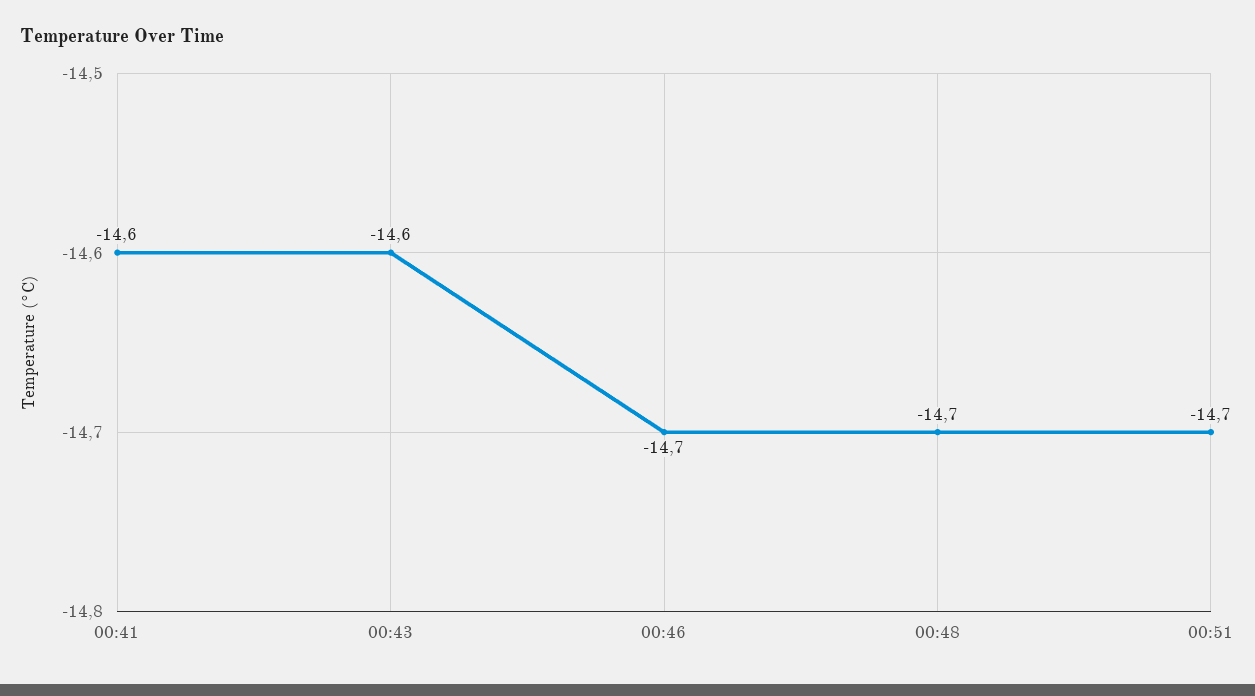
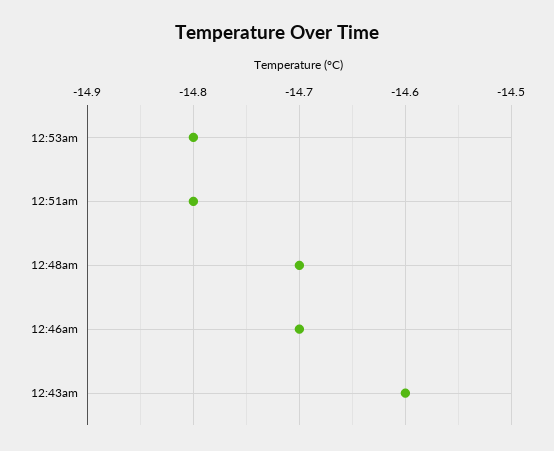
00:41: -14.6 -> none
00:51: -14.7 -> -14.8
12:53am: none -> -14.8

